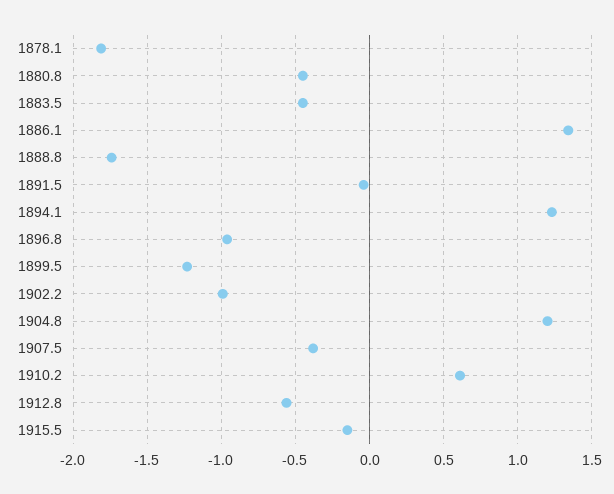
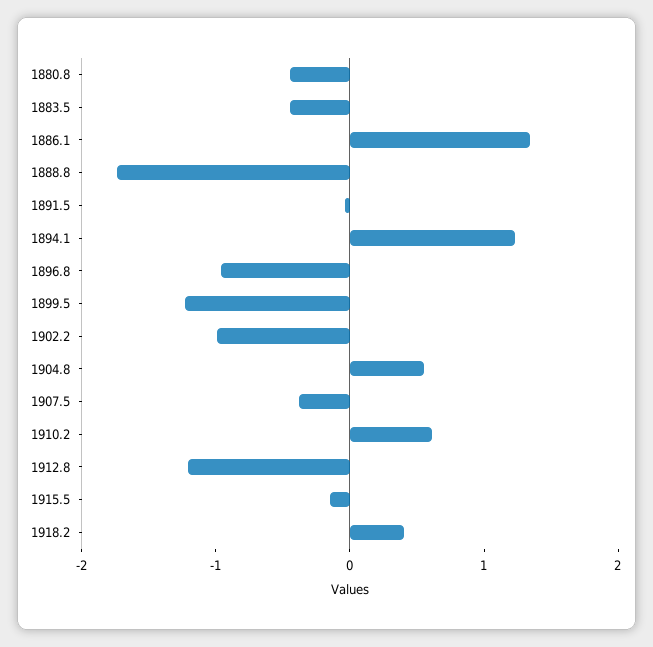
1878.1: -1.8 -> none
1904.8: 1.2 -> 0.6
1912.8: -0.55 -> -1.2
1918.2: none -> 0.4

